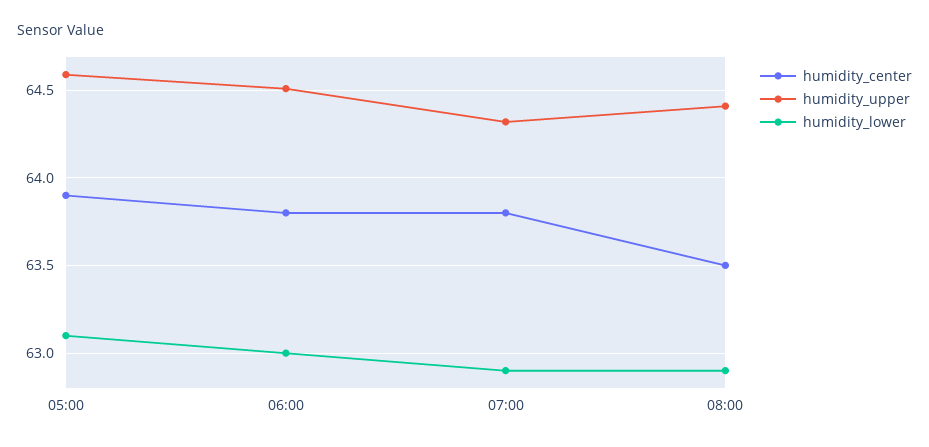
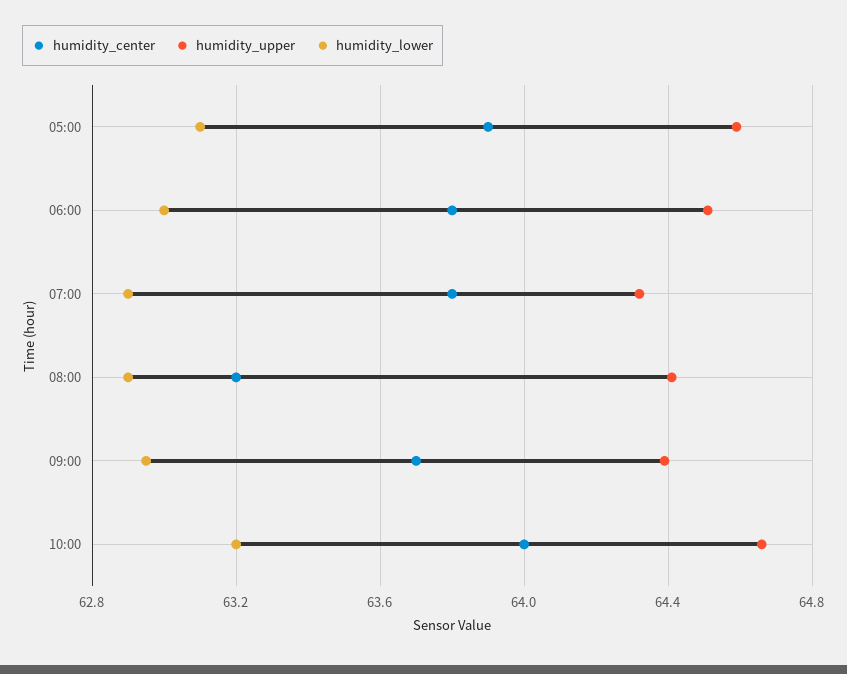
humidity_center, 08:00: 63.5 -> 63.2
humidity_center, 09:00: none -> 63.7
humidity_upper, 09:00: none -> 64.4
humidity_lower, 09:00: none -> 62.95
humidity_center, 10:00: none -> 64
humidity_upper, 10:00: none -> 64.65
humidity_lower, 10:00: none -> 63.2

